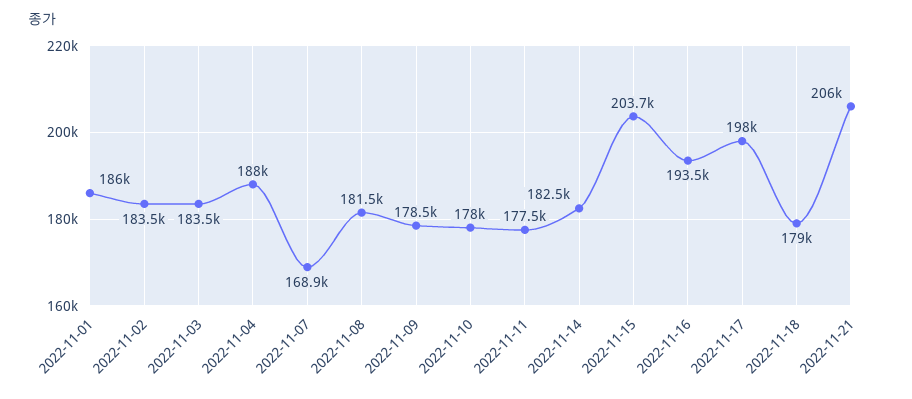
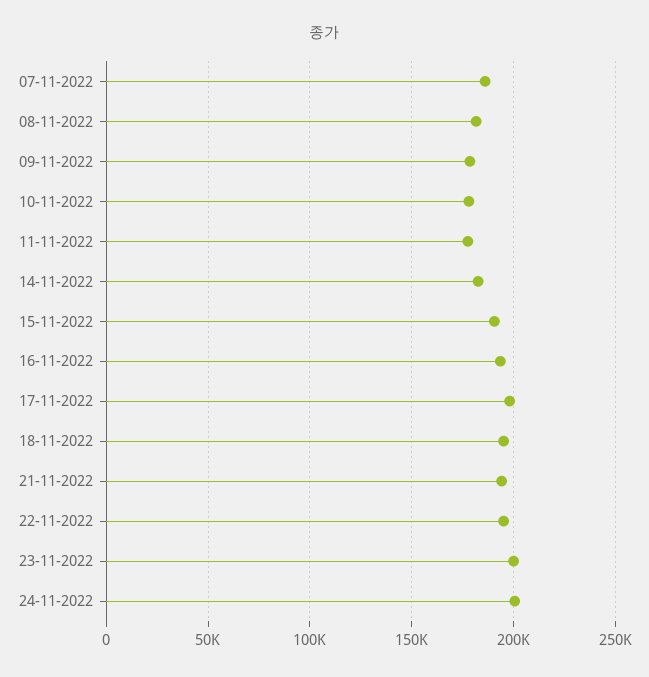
2022-11-01: 186000 -> none
2022-11-02: 183500 -> none
2022-11-03: 183500 -> none
2022-11-04: 188000 -> none
2022-11-07: 168900 -> 185000
2022-11-15: 203700 -> 190000
2022-11-18: 179000 -> 195000
2022-11-21: 206000 -> 195000
22-11-2022: none -> 195000
23-11-2022: none -> 200000
24-11-2022: none -> 200000

